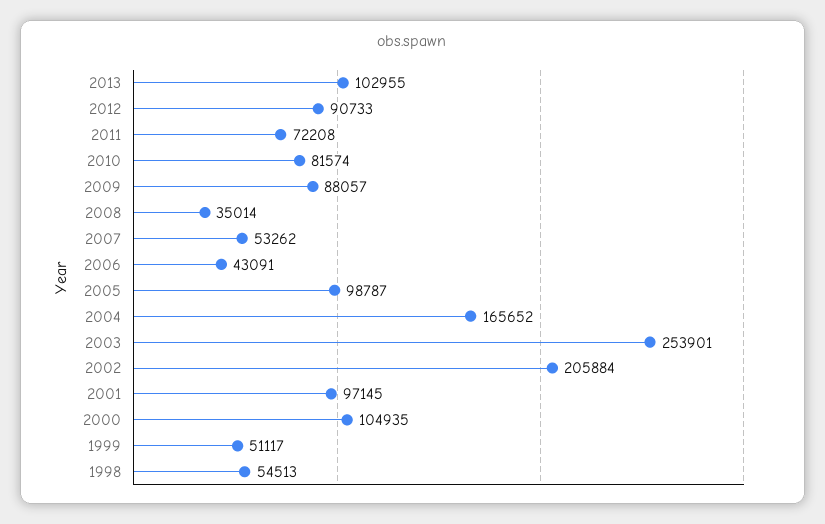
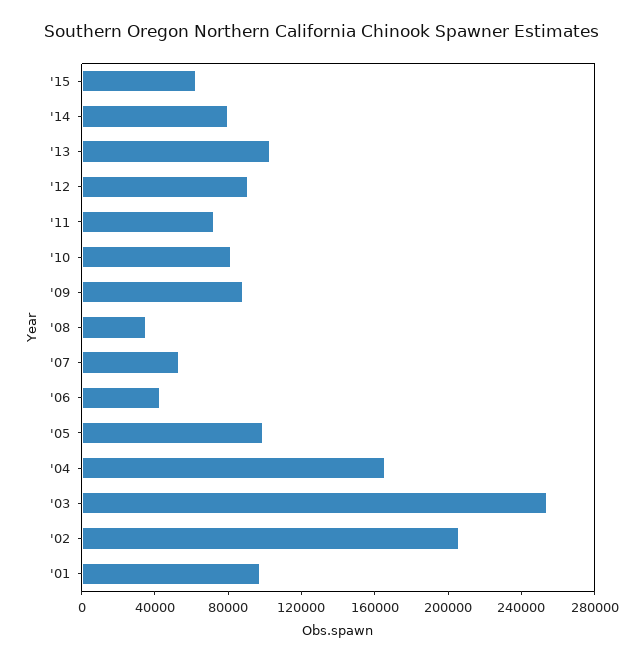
2000: 104935 -> none
1999: 51117 -> none
1998: 54513 -> none
'15: none -> 60000
'14: none -> 80000

